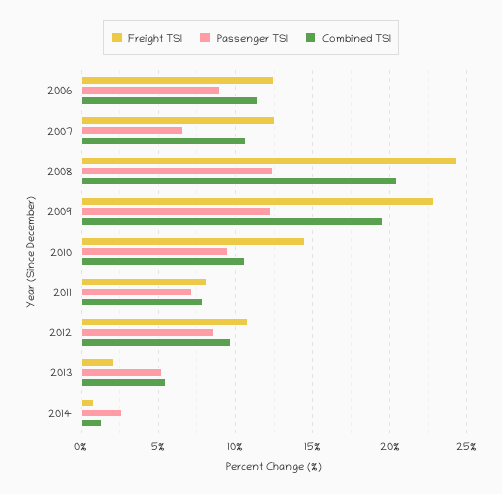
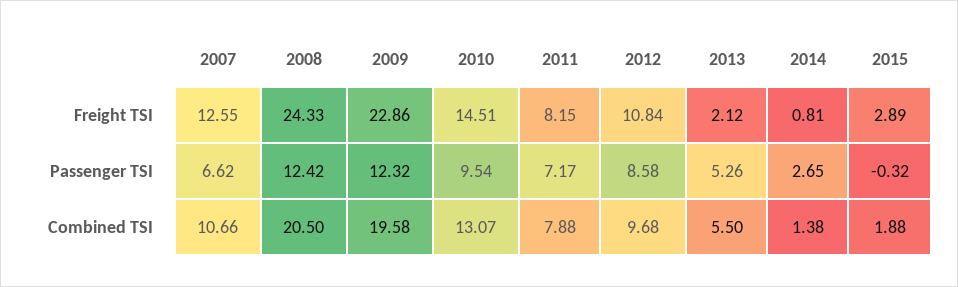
Freight TSI, 2006: 12.5 -> none
Passenger TSI, 2006: 9 -> none
Combined TSI, 2006: 11.5 -> none
Combined TSI, 2010: 10.5 -> 13.07
Freight TSI, 2015: none -> 2.89
Passenger TSI, 2015: none -> -0.32
Combined TSI, 2015: none -> 1.88

